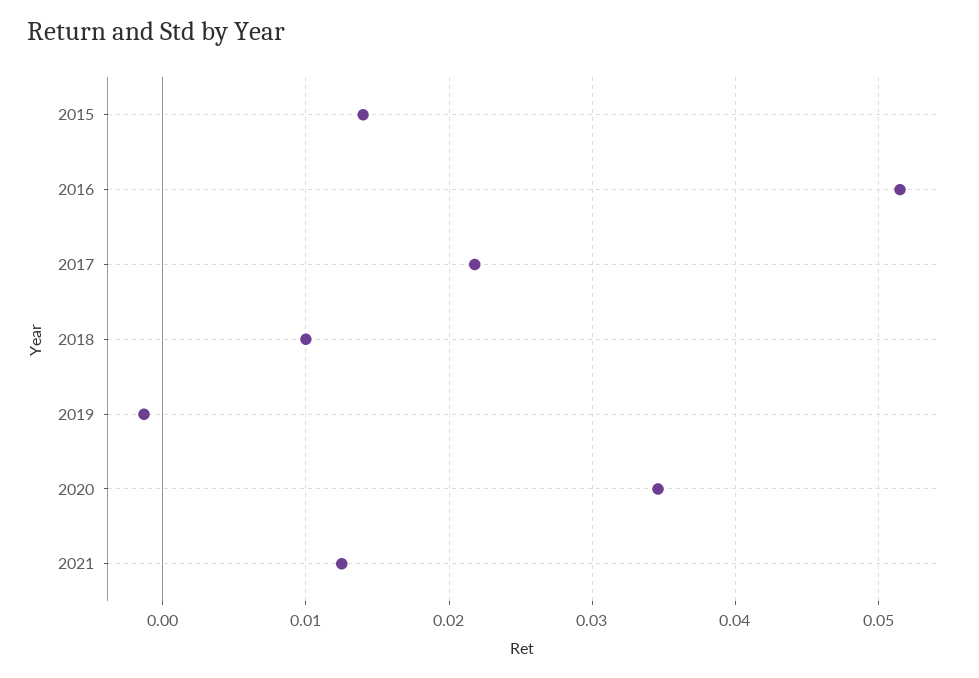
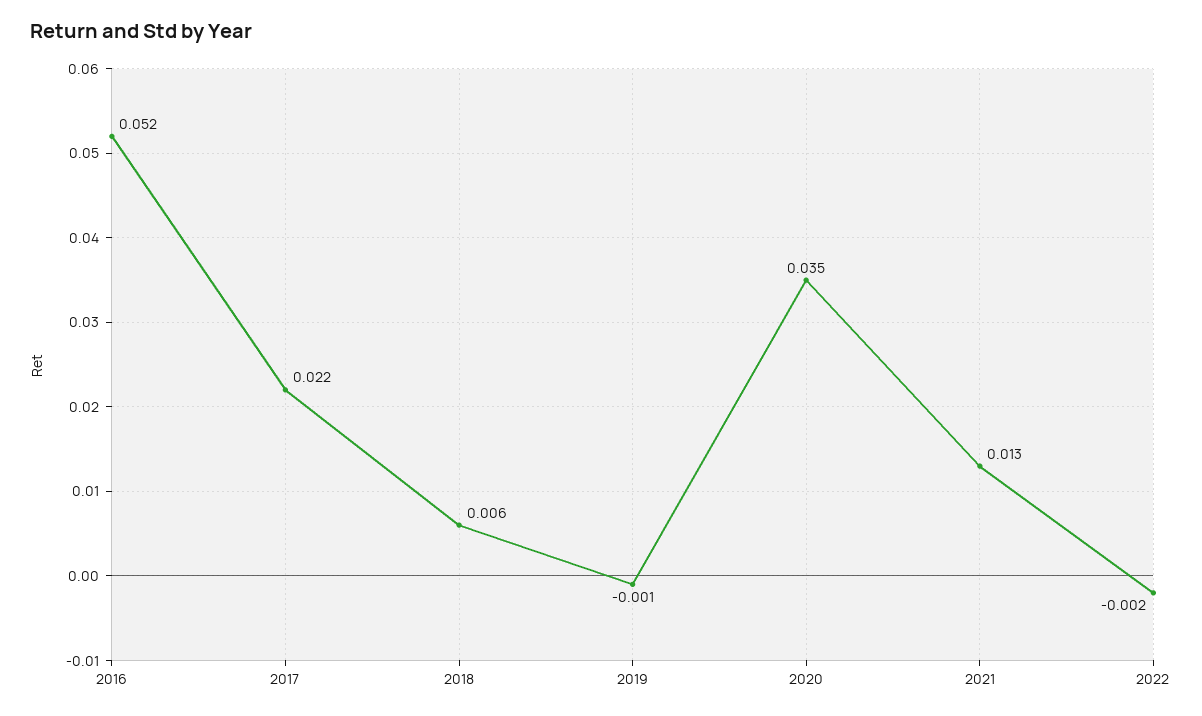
2015: 0.014 -> none
2018: 0.01 -> 0.006
2022: none -> -0.002

